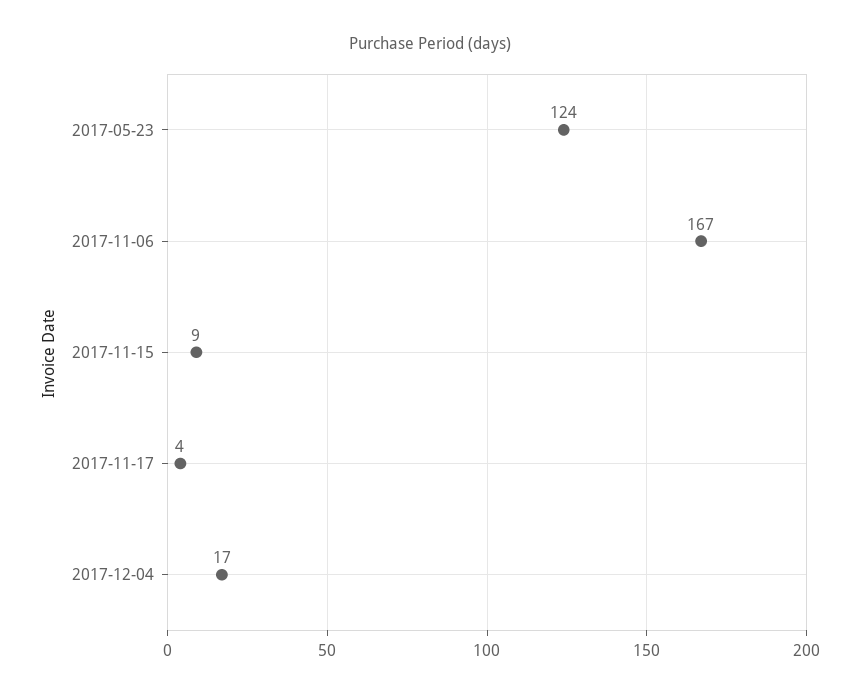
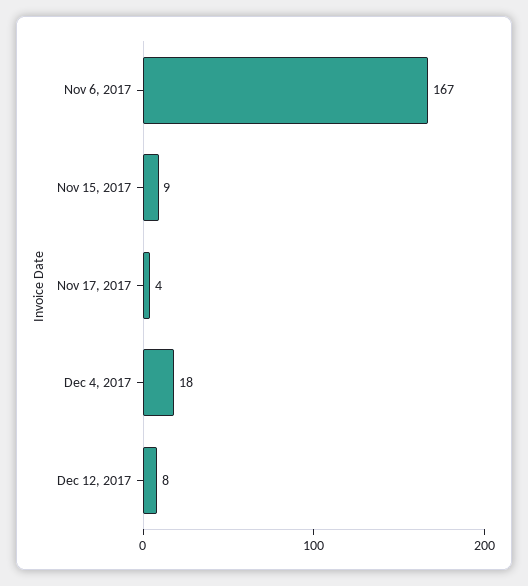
2017-05-23: 124 -> none
2017-12-04: 17 -> 18
Dec 12, 2017: none -> 8

